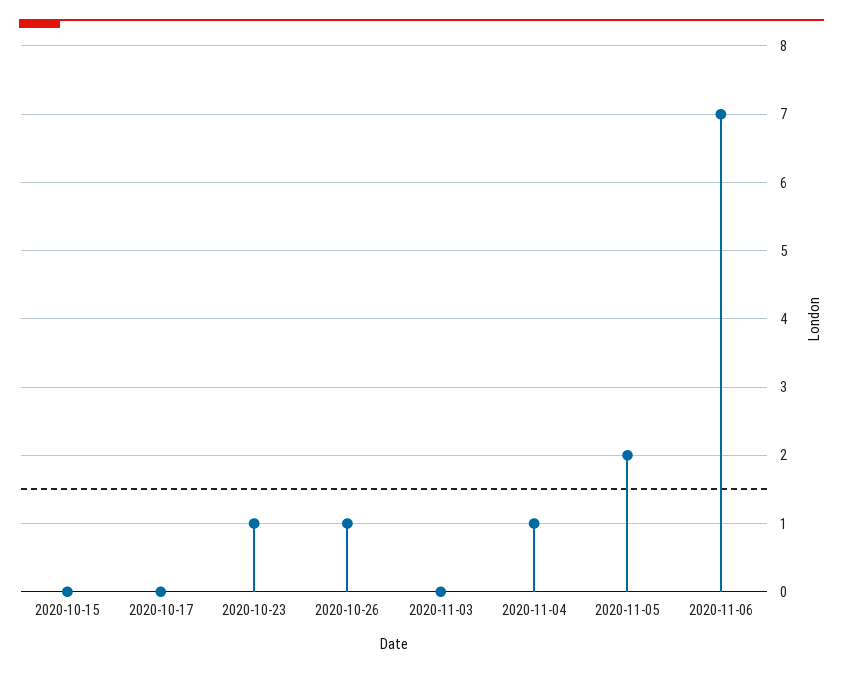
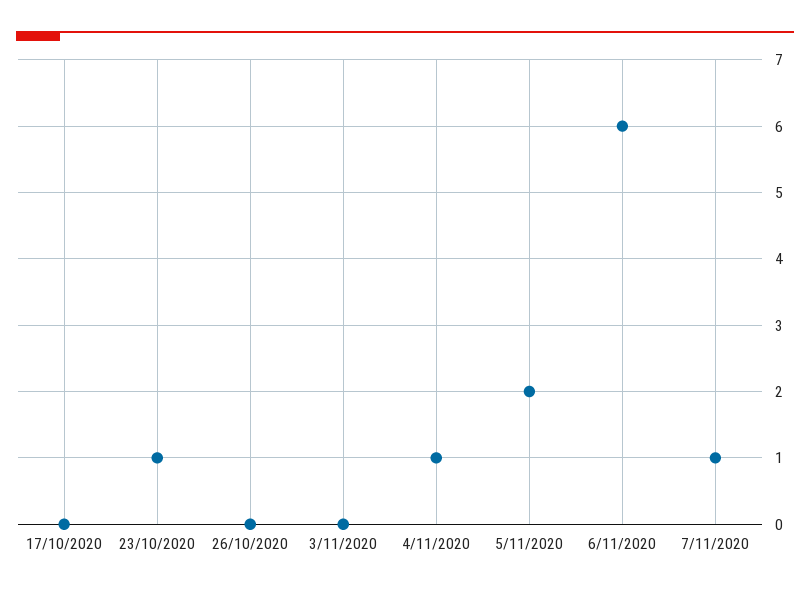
2020-10-15: 0 -> none
2020-10-26: 1 -> 0
2020-11-06: 7 -> 6
7/11/2020: none -> 1

